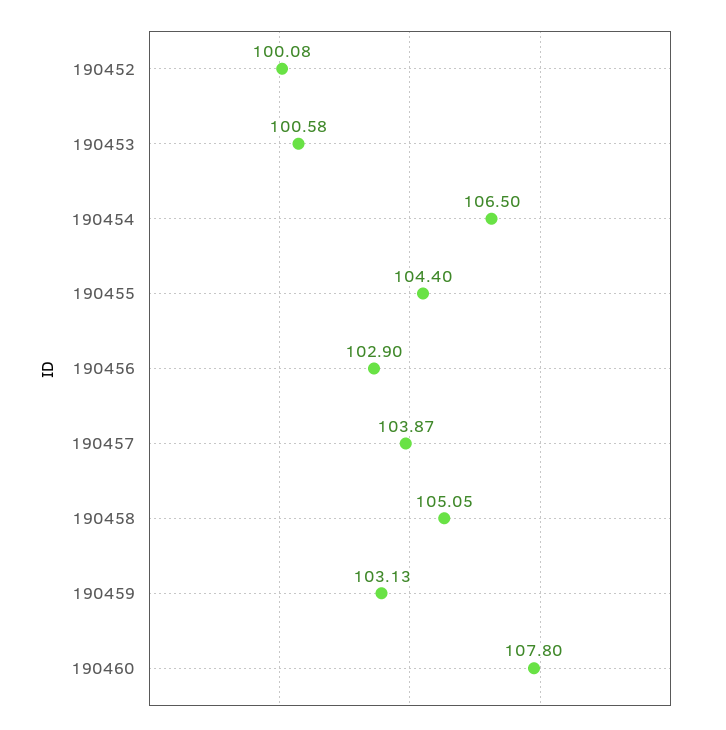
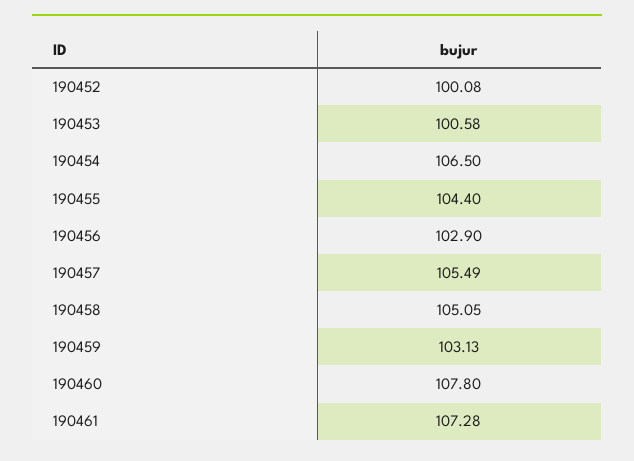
190457: 103.87 -> 105.49
190461: none -> 107.28

